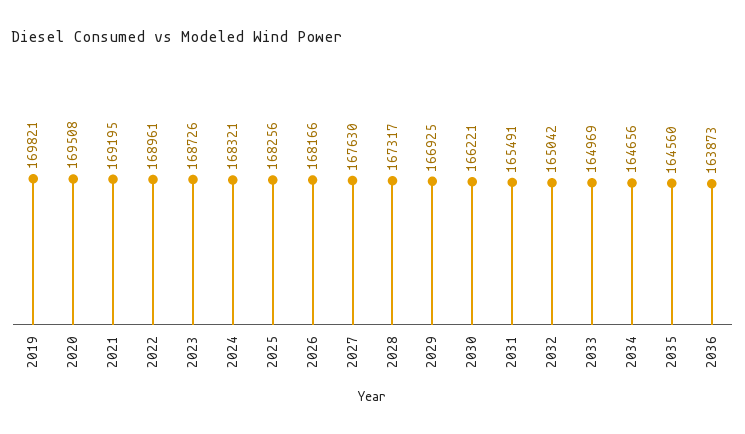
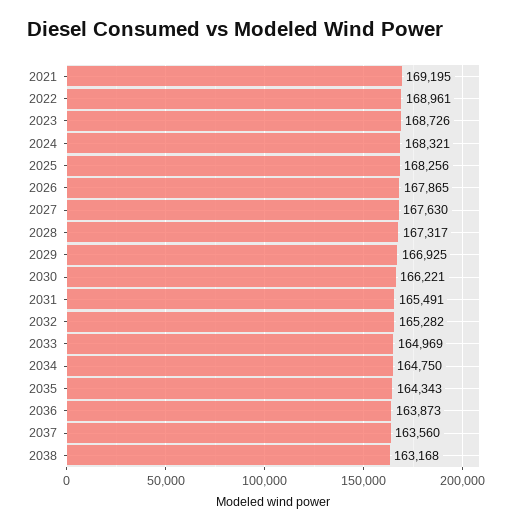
2019: 169821 -> none
2020: 169508 -> none
2026: 168166 -> 167865
2032: 165042 -> 165282
2034: 164656 -> 164750
2035: 164560 -> 164343
2037: none -> 163560
2038: none -> 163168

